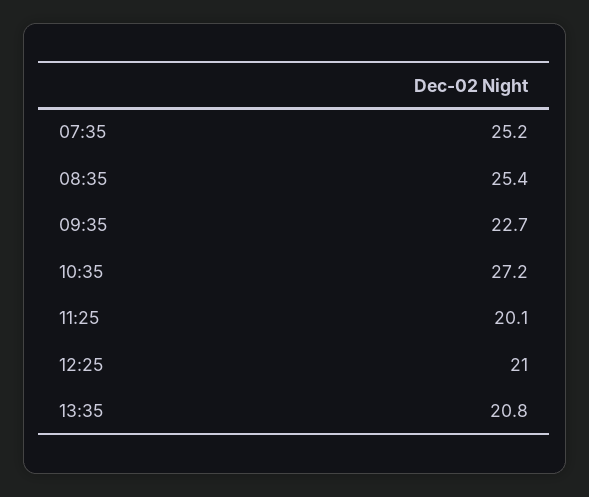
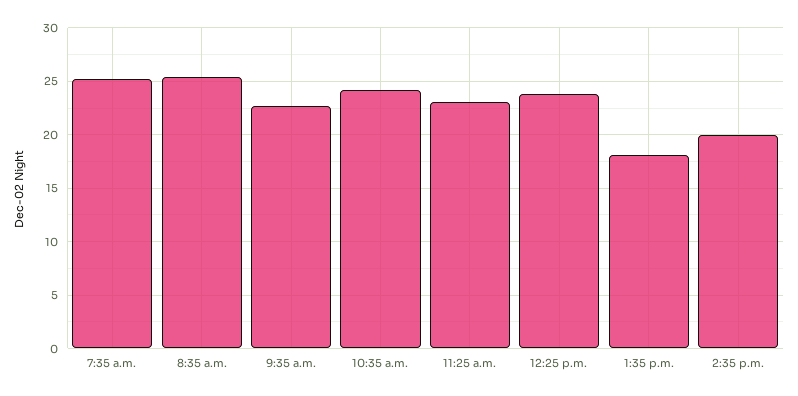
10:35: 27.2 -> 24
11:25: 20.1 -> 23
12:25: 21 -> 24
13:35: 20.8 -> 18
2:35 p.m.: none -> 20

